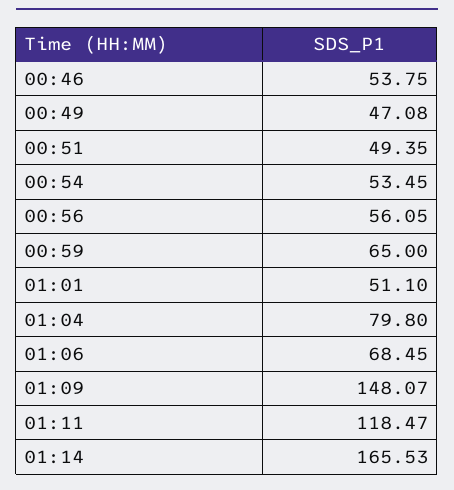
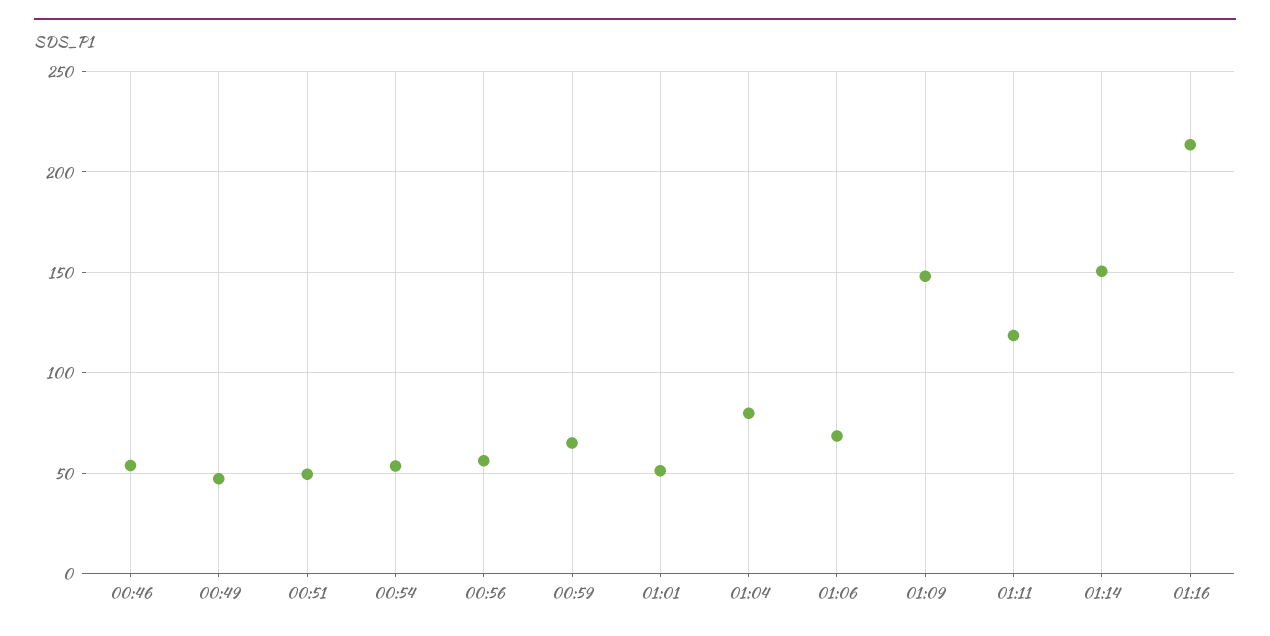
01:14: 165.53 -> 150
01:16: none -> 215

